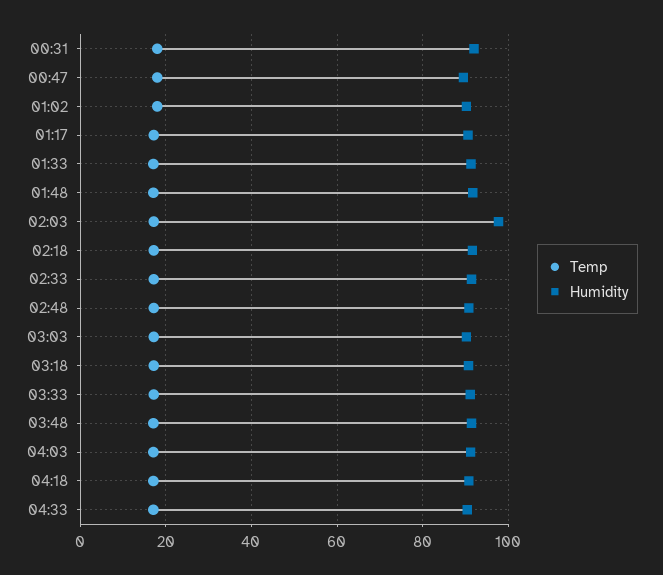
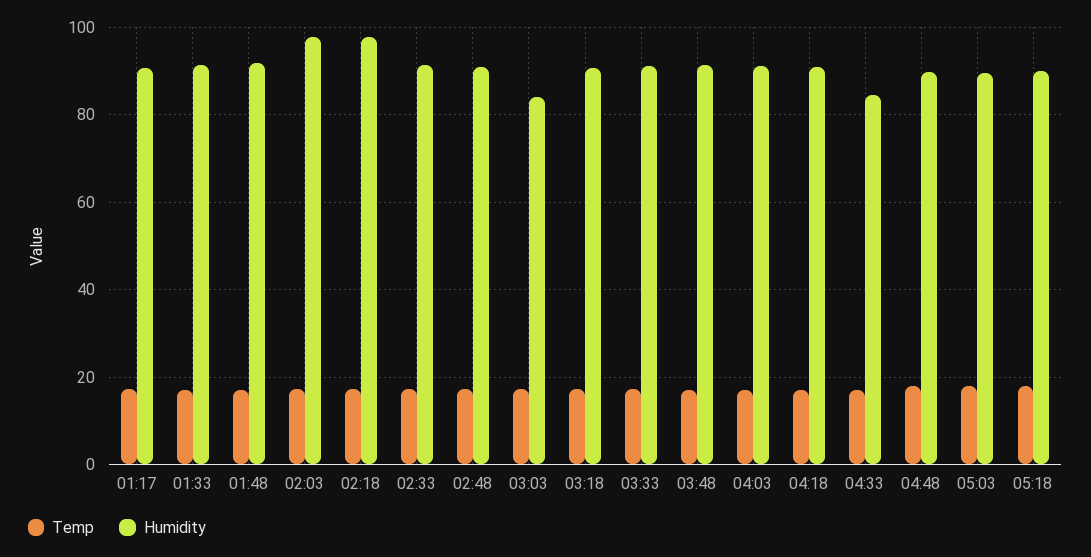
Temp, 00:31: 18 -> none
Humidity, 00:31: 92 -> none
Temp, 00:47: 18 -> none
Humidity, 00:47: 90 -> none
Temp, 01:02: 18 -> none
Humidity, 01:02: 90 -> none
Humidity, 02:18: 92 -> 98
Humidity, 03:03: 90 -> 84
Humidity, 04:33: 90 -> 84
Temp, 04:48: none -> 18
Humidity, 04:48: none -> 90
Temp, 05:03: none -> 18
Humidity, 05:03: none -> 90
Temp, 05:18: none -> 18
Humidity, 05:18: none -> 90

